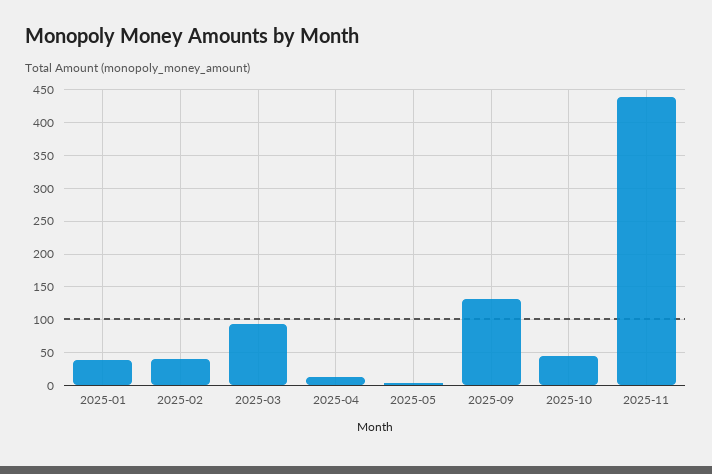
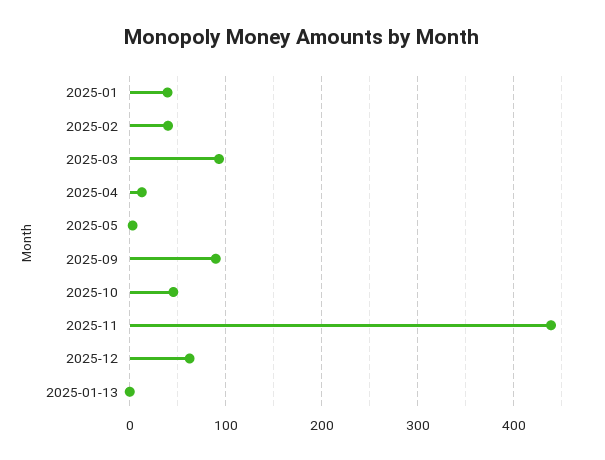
2025-09: 130 -> 90
2025-12: none -> 60
2025-01-13: none -> 0

